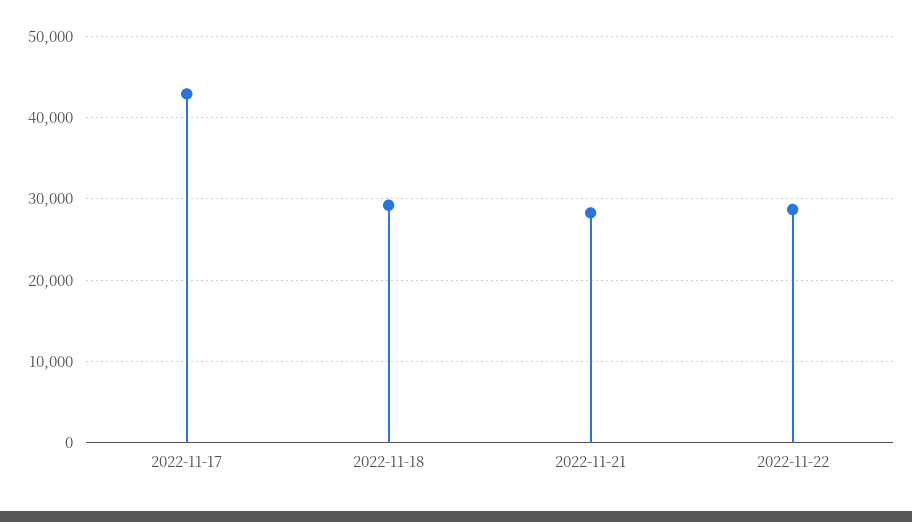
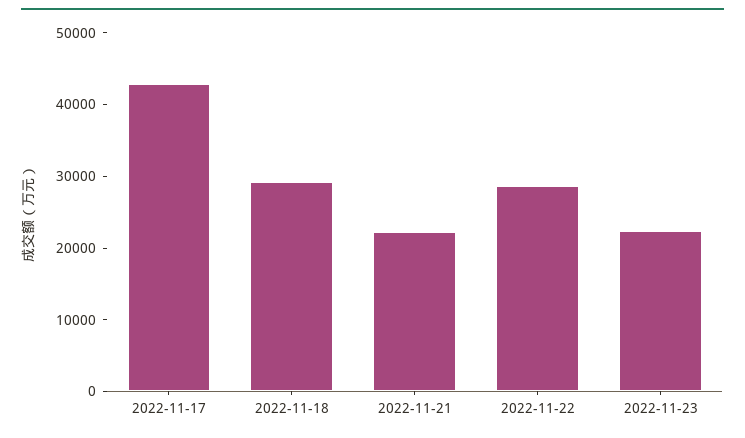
2022-11-21: 28000 -> 22000
2022-11-23: none -> 22000

